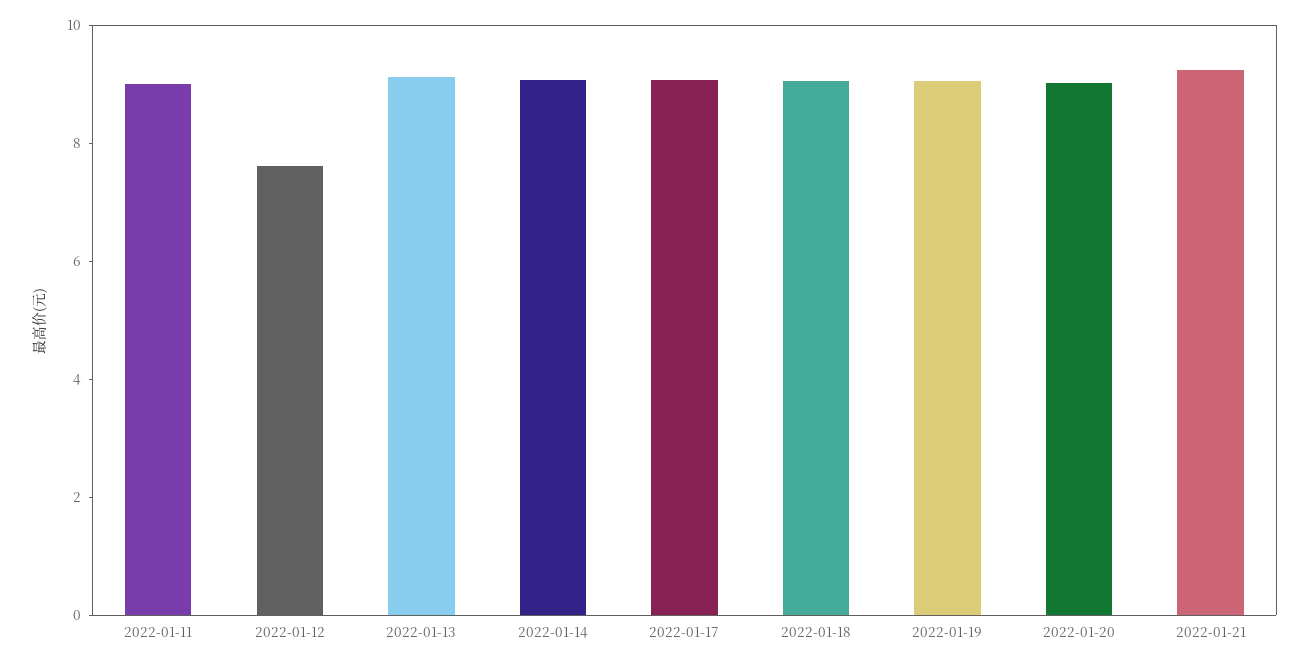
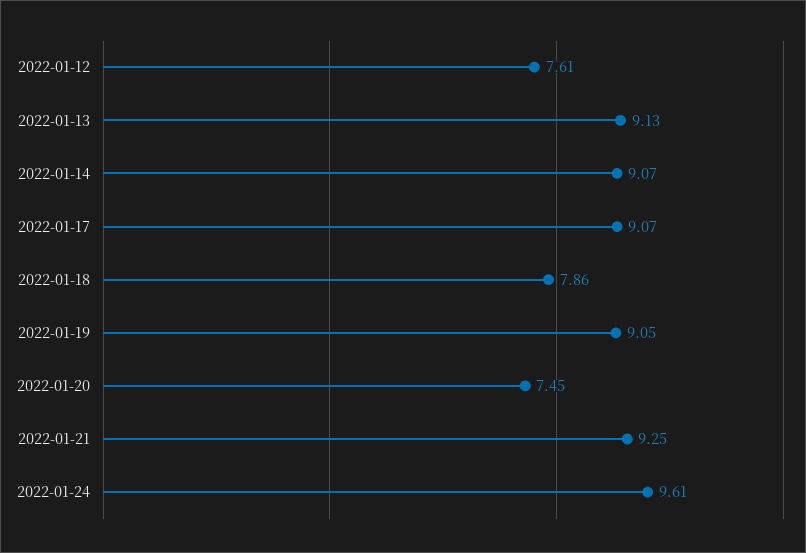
2022-01-11: 9 -> none
2022-01-18: 9 -> 7.86
2022-01-20: 9 -> 7.45
2022-01-24: none -> 9.61

